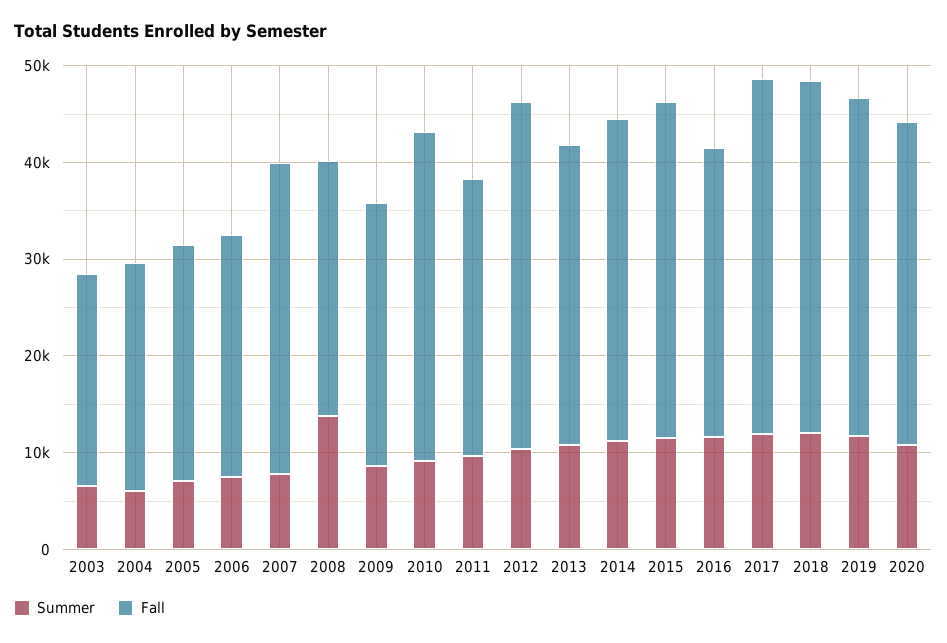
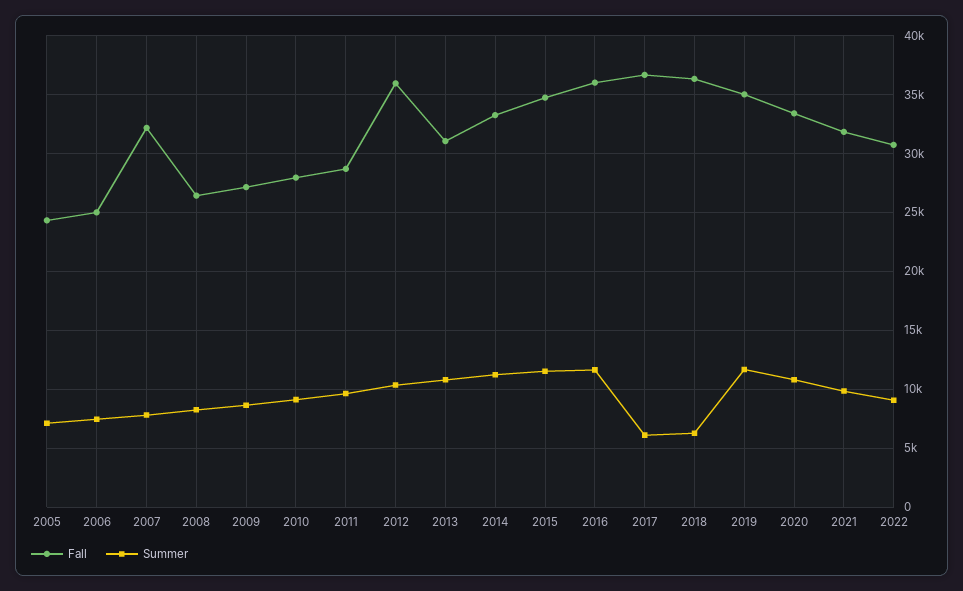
Summer, 2003: 6000 -> none
Fall, 2003: 22000 -> none
Summer, 2004: 6000 -> none
Fall, 2004: 24000 -> none
Summer, 2008: 14000 -> 8000
Fall, 2010: 34000 -> 28000
Fall, 2016: 30000 -> 36000
Summer, 2017: 12000 -> 6000
Summer, 2018: 12000 -> 6000
Fall, 2021: none -> 32000
Summer, 2021: none -> 10000
Fall, 2022: none -> 31000
Summer, 2022: none -> 9000

